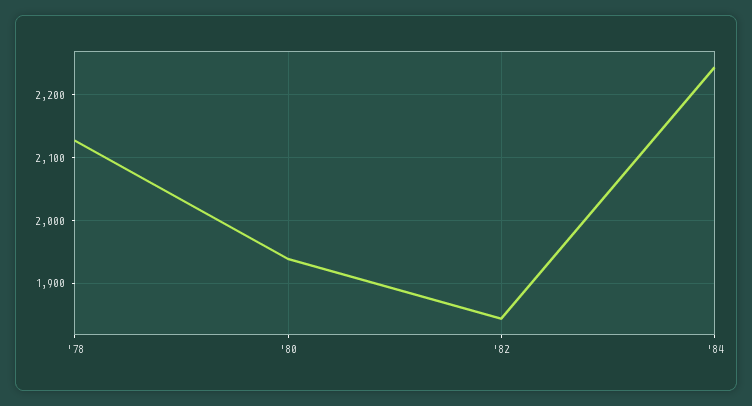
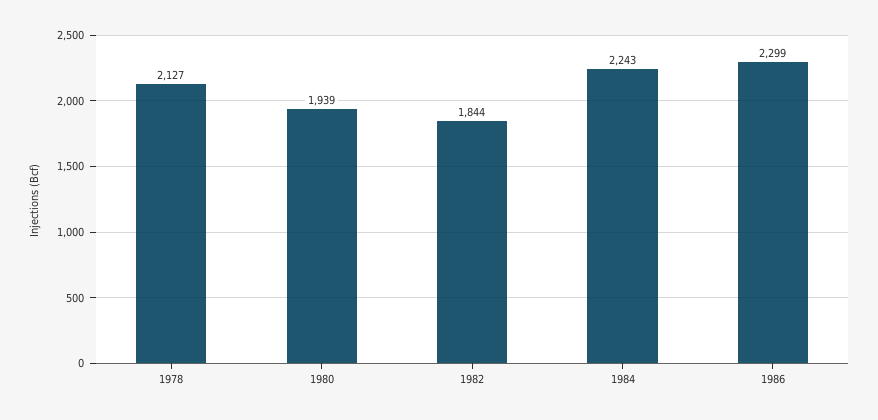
1986: none -> 2299

